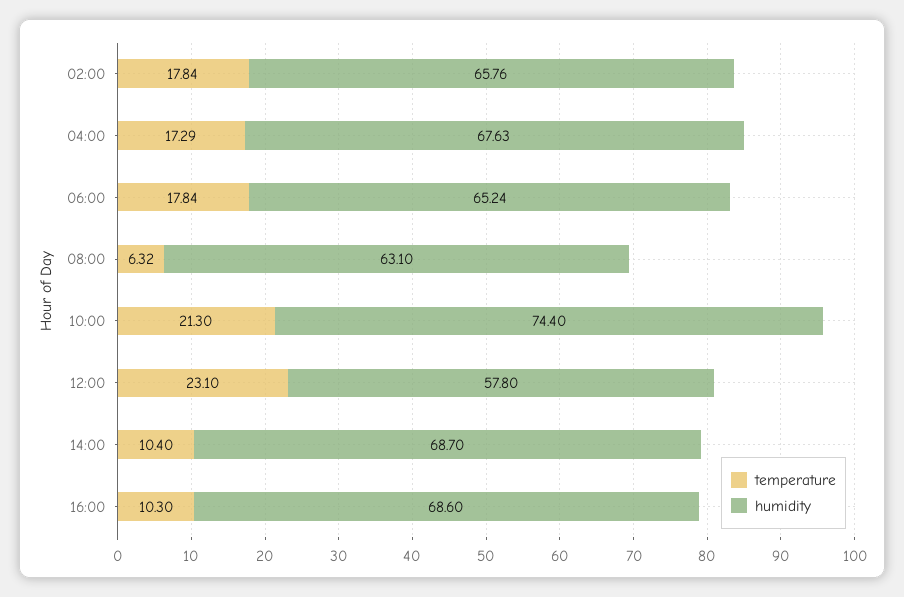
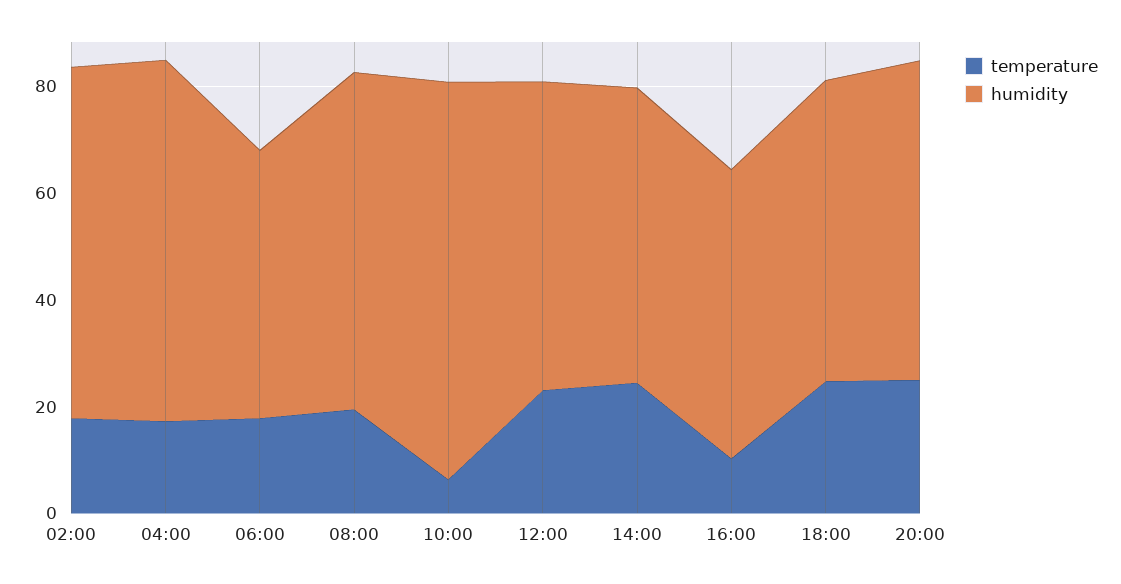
humidity, 06:00: 65.24 -> 50
temperature, 08:00: 6.32 -> 20
temperature, 10:00: 21.3 -> 5
temperature, 14:00: 10.4 -> 25
humidity, 14:00: 68.7 -> 55
humidity, 16:00: 68.6 -> 55
temperature, 18:00: none -> 25
humidity, 18:00: none -> 55
temperature, 20:00: none -> 25
humidity, 20:00: none -> 60

